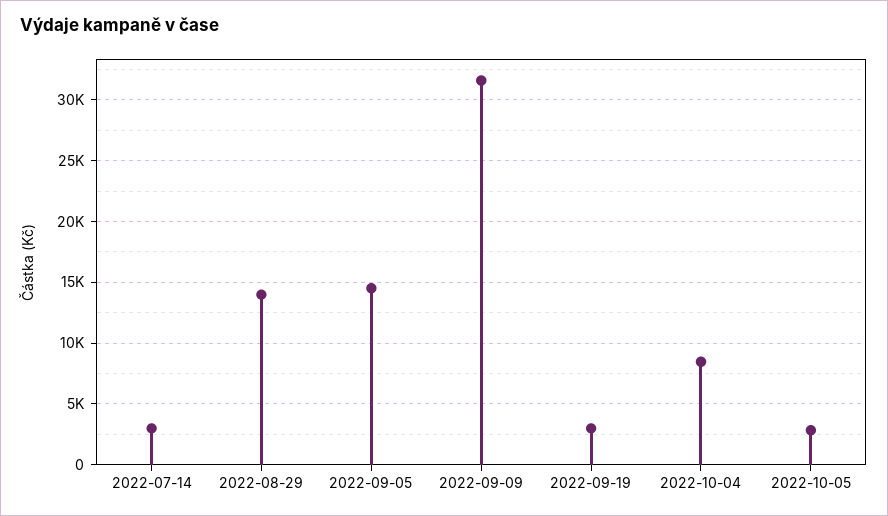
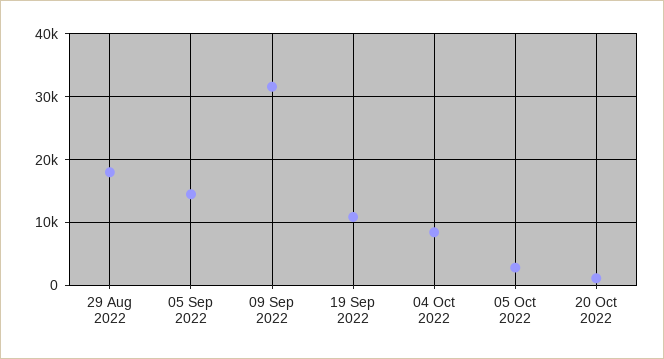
2022-07-14: 3000 -> none
2022-08-29: 14000 -> 18000
2022-09-19: 3000 -> 11000
20 Oct 2022: none -> 1000

